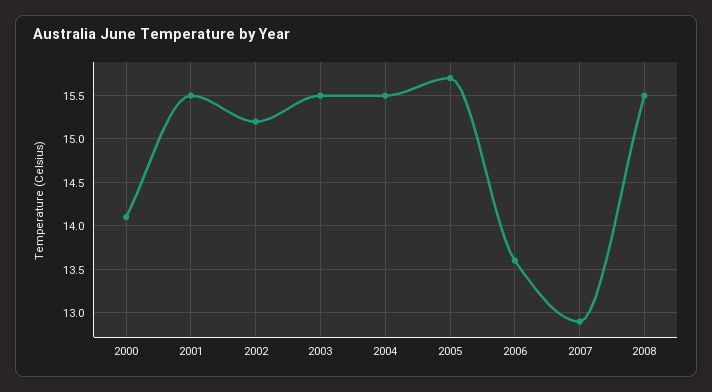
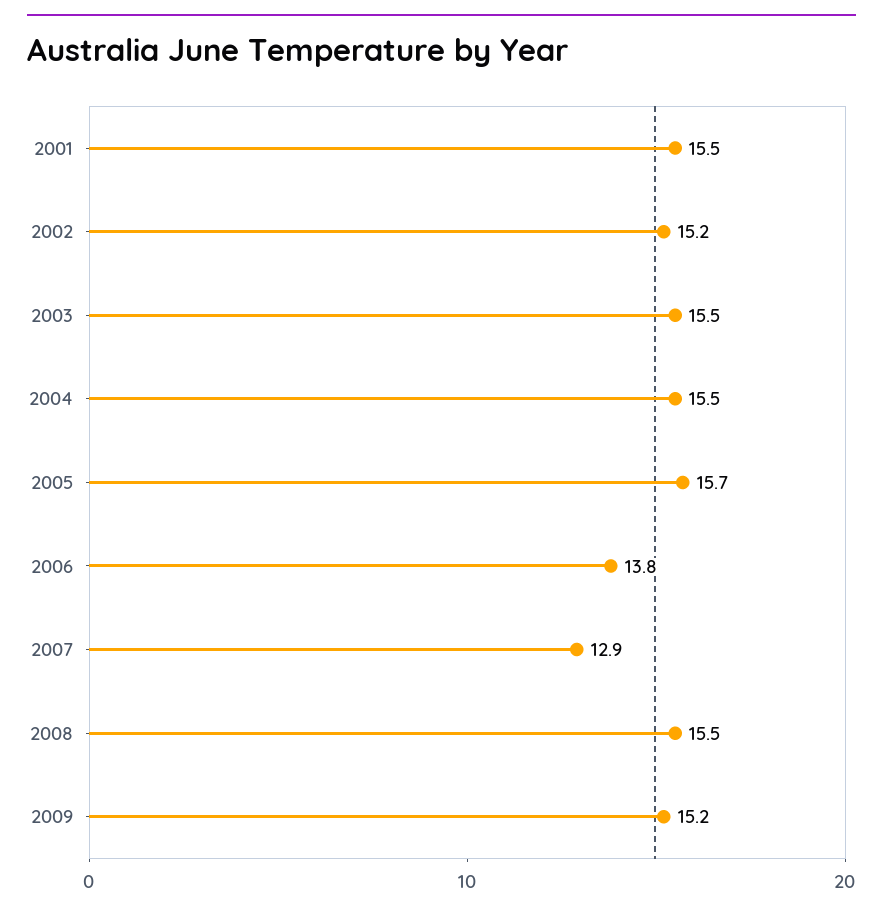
2000: 14.1 -> none
2006: 13.6 -> 13.8
2009: none -> 15.2

